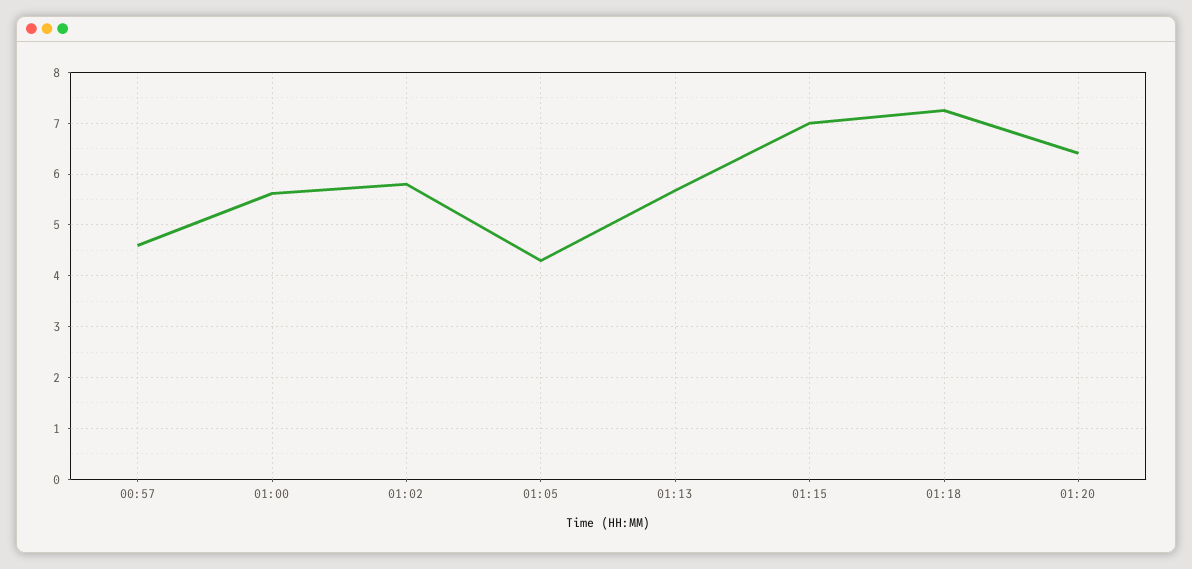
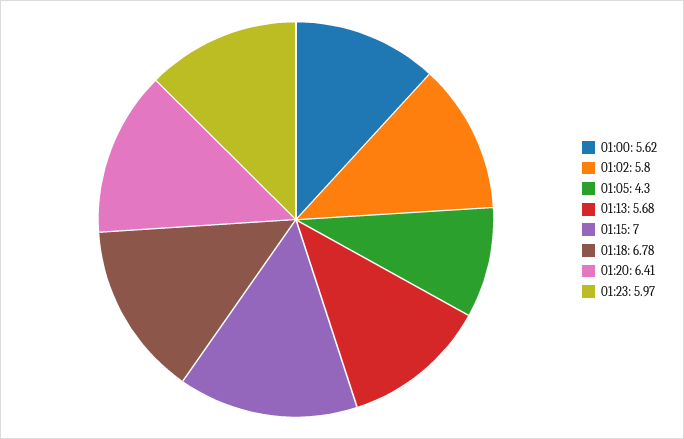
00:57: 4.6 -> none
01:18: 7.2 -> 6.78
01:23: none -> 5.97

